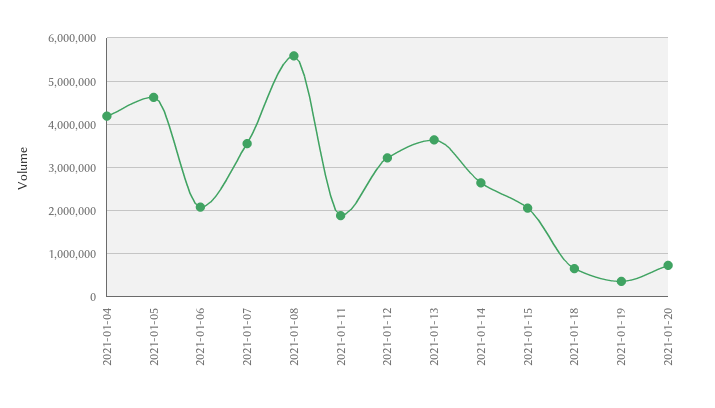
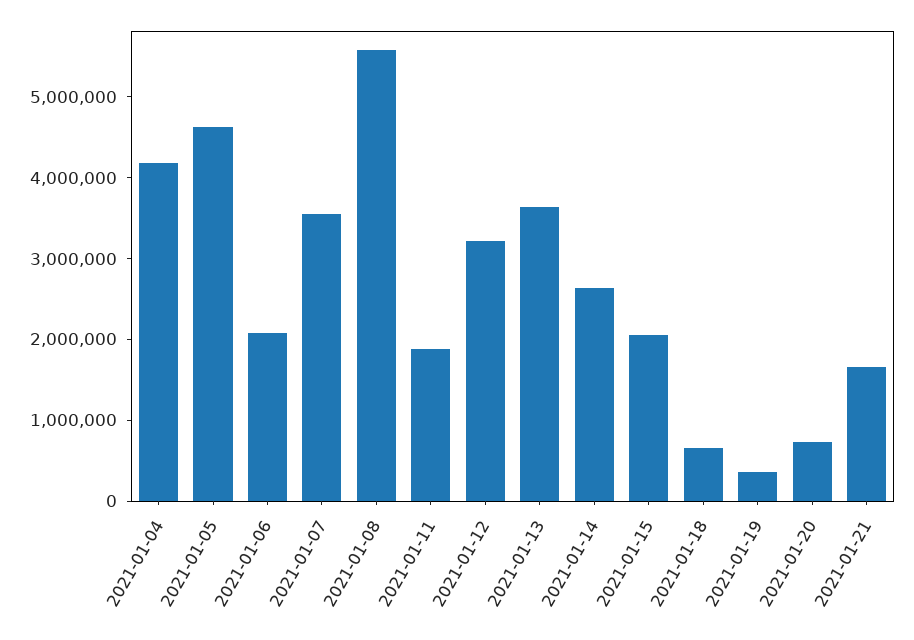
2021-01-21: none -> 1600000

